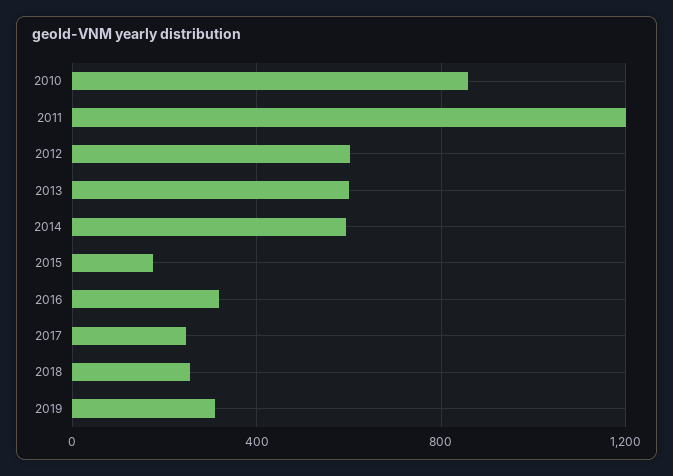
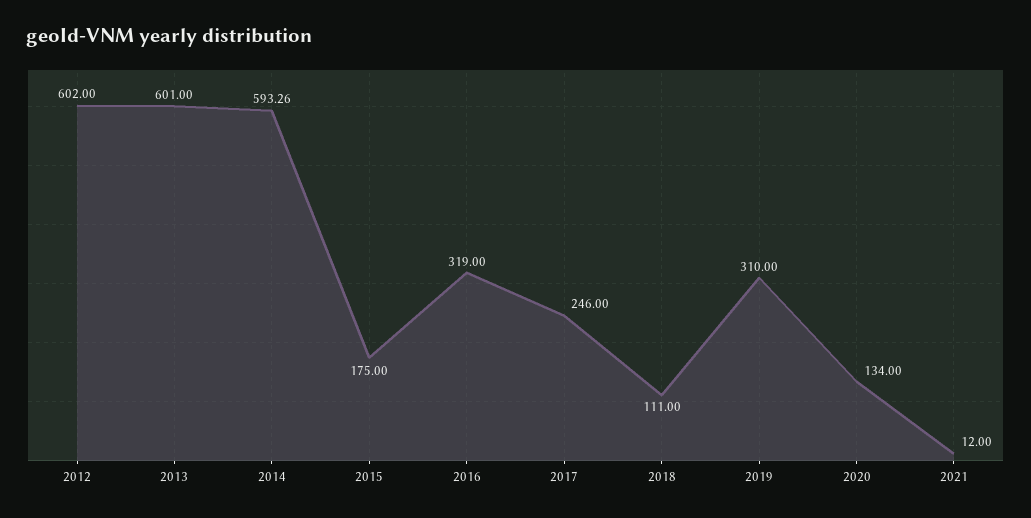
2010: 850 -> none
2011: 1200 -> none
2018: 250 -> 111
2020: none -> 134
2021: none -> 12

